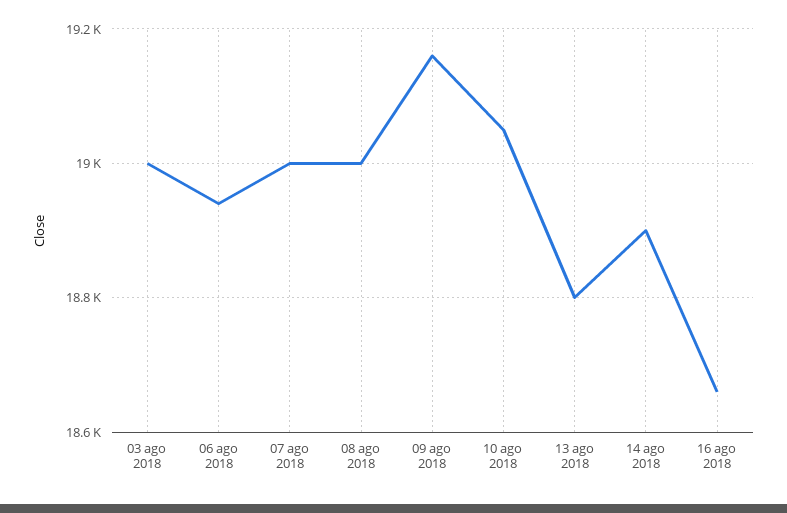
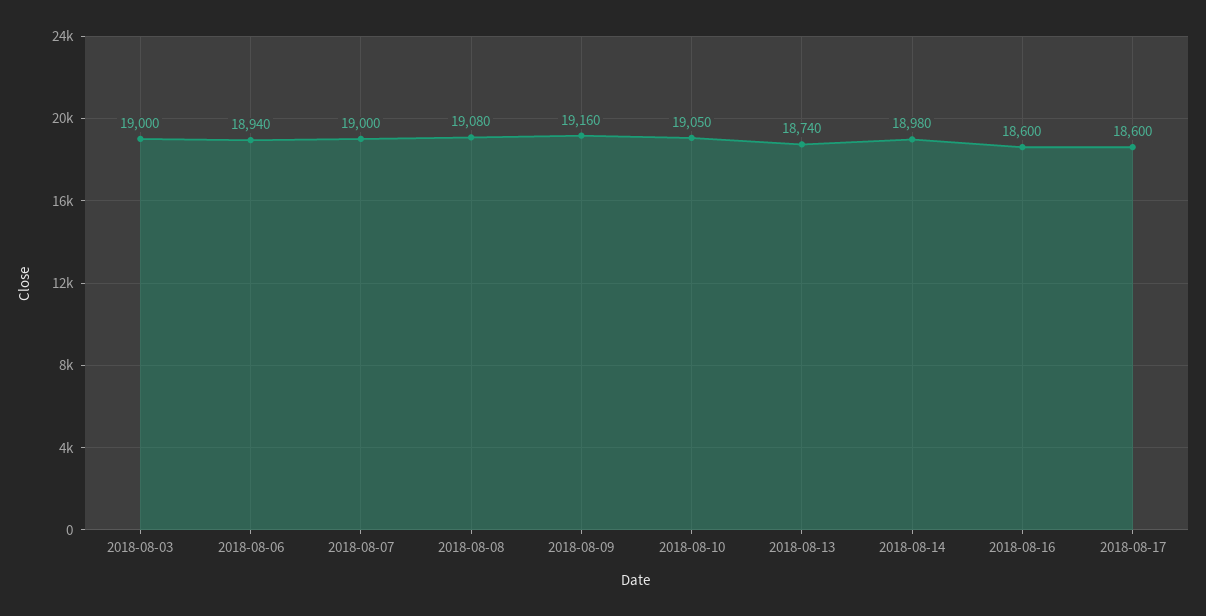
08 ago 2018: 19000 -> 19080
13 ago 2018: 18800 -> 18740
14 ago 2018: 18900 -> 18980
16 ago 2018: 18660 -> 18600
2018-08-17: none -> 18600

